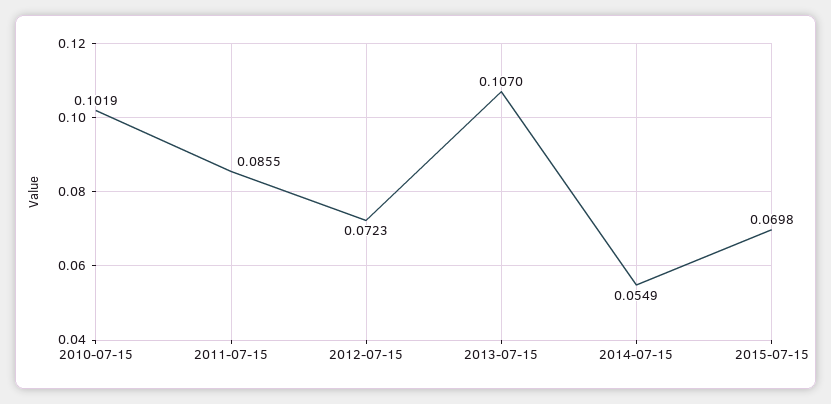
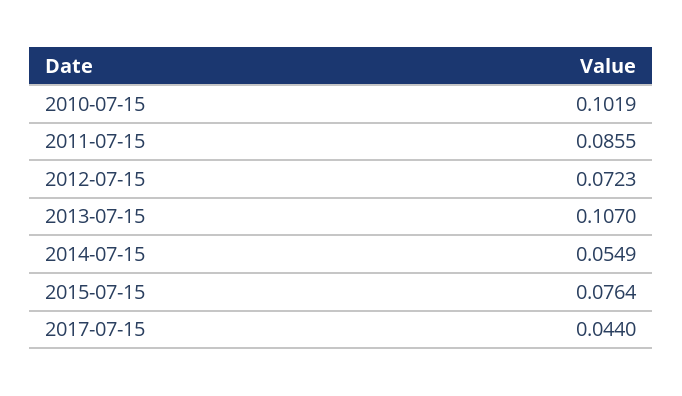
2015-07-15: 0.0698 -> 0.0764
2017-07-15: none -> 0.044

